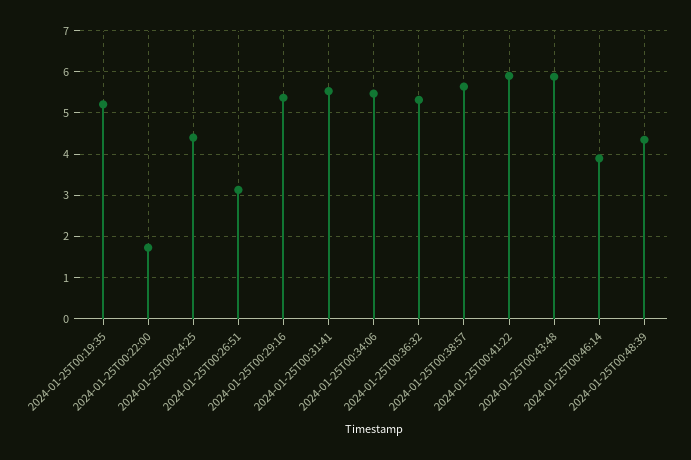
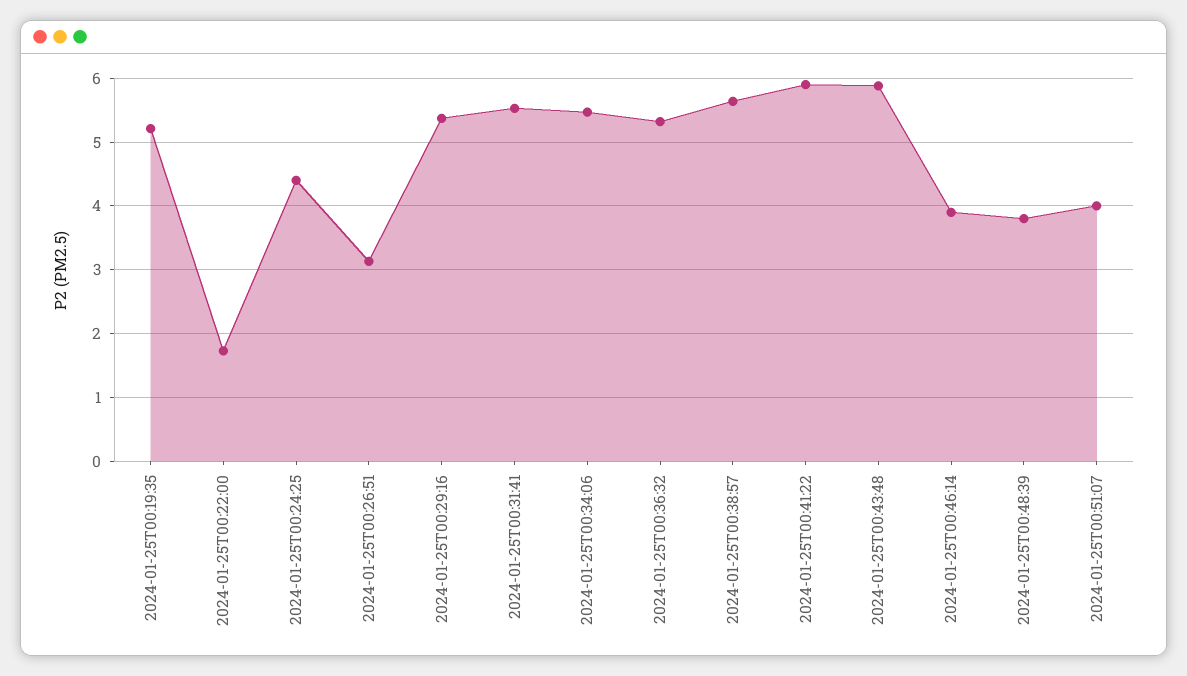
2024-01-25T00:48:39: 4.4 -> 3.8
2024-01-25T00:51:07: none -> 4

